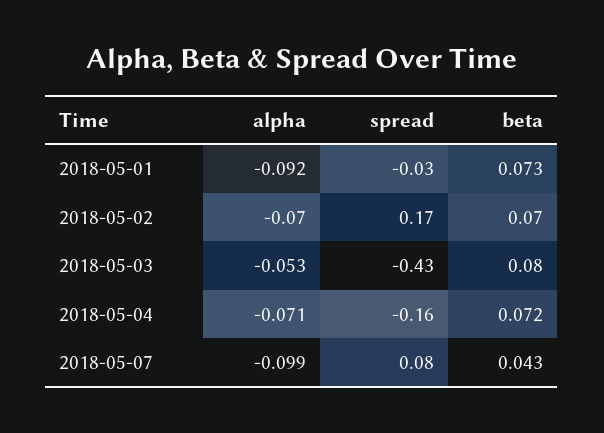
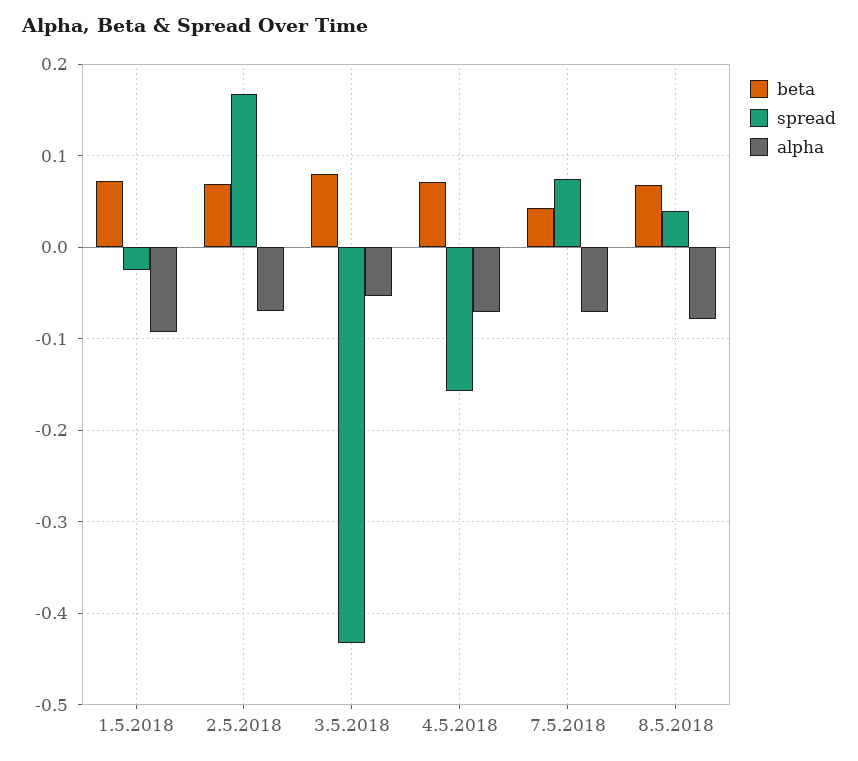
alpha, 2018-05-07: -0.099 -> -0.07
beta, 8.5.2018: none -> 0.07
spread, 8.5.2018: none -> 0.04
alpha, 8.5.2018: none -> -0.08

